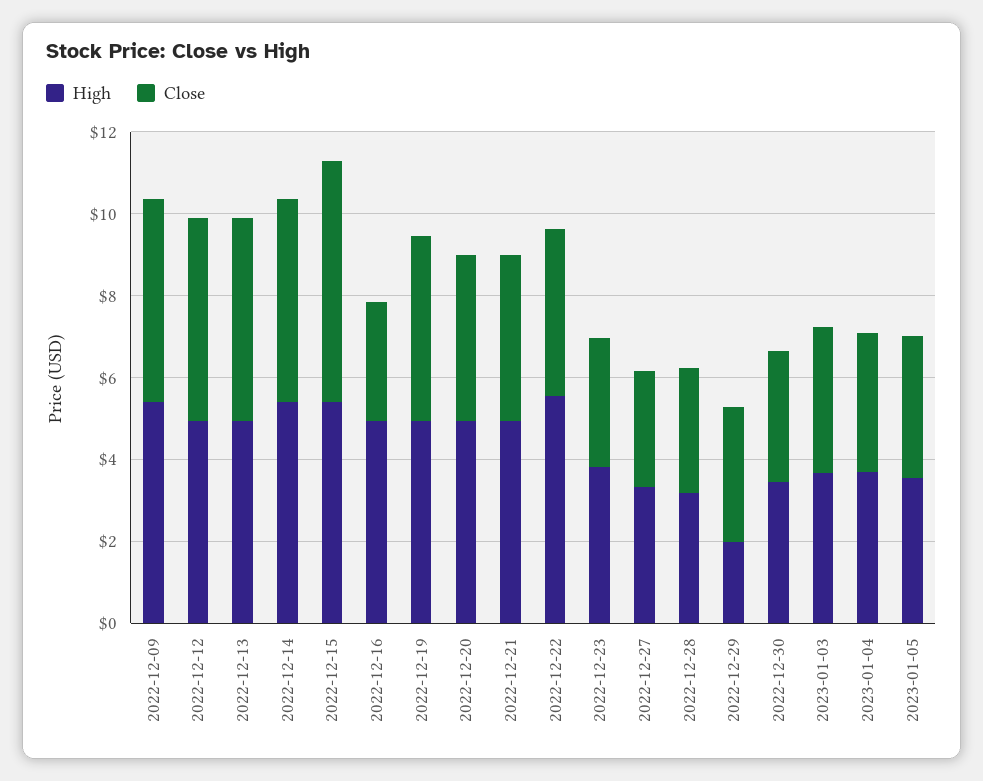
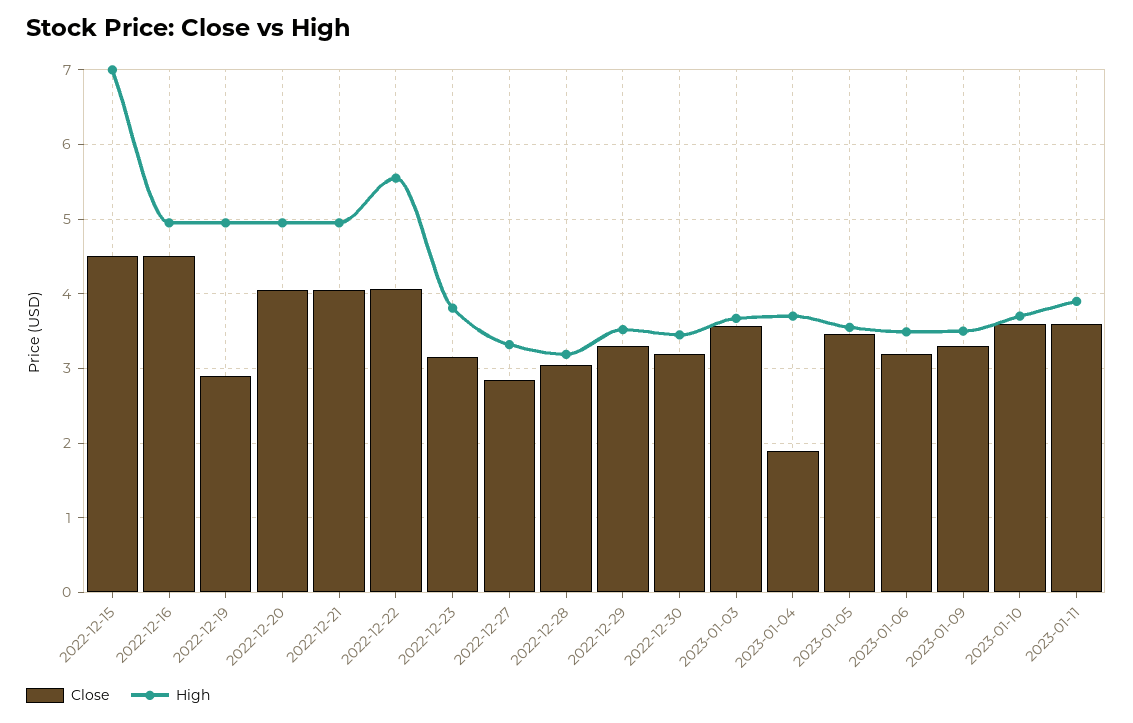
High, 2022-12-09: 5.5 -> none
Close, 2022-12-09: 5 -> none
High, 2022-12-12: 5 -> none
Close, 2022-12-12: 5 -> none
High, 2022-12-13: 5 -> none
Close, 2022-12-13: 5 -> none
High, 2022-12-14: 5.5 -> none
Close, 2022-12-14: 5 -> none
High, 2022-12-15: 5.5 -> 7
Close, 2022-12-15: 6 -> 4.5
Close, 2022-12-16: 3 -> 4.5
Close, 2022-12-19: 4.5 -> 2.9
High, 2022-12-29: 2 -> 3.5
Close, 2023-01-04: 3.5 -> 1.9
Close, 2023-01-06: none -> 3.2
High, 2023-01-06: none -> 3.5
Close, 2023-01-09: none -> 3.3
High, 2023-01-09: none -> 3.5
Close, 2023-01-10: none -> 3.6
High, 2023-01-10: none -> 3.7
Close, 2023-01-11: none -> 3.6
High, 2023-01-11: none -> 3.9

